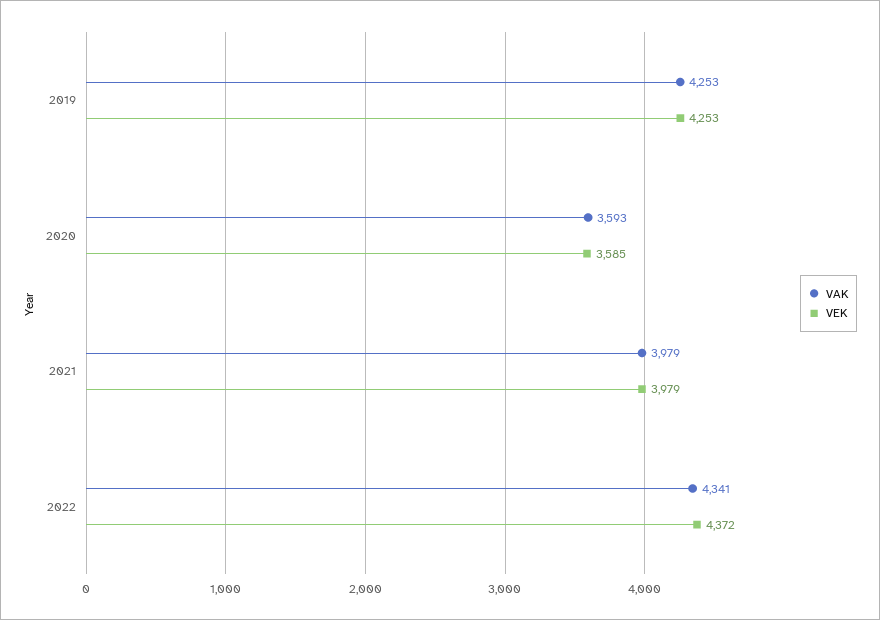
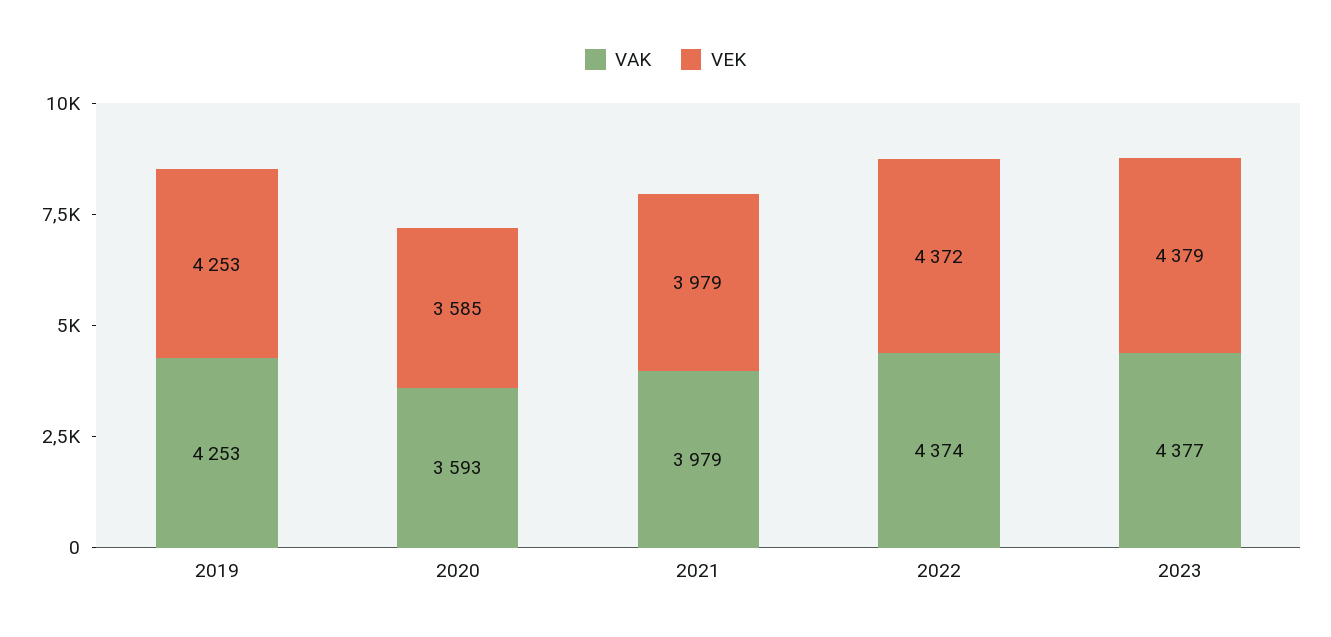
VAK, 2022: 4341 -> 4374
VAK, 2023: none -> 4377
VEK, 2023: none -> 4379

